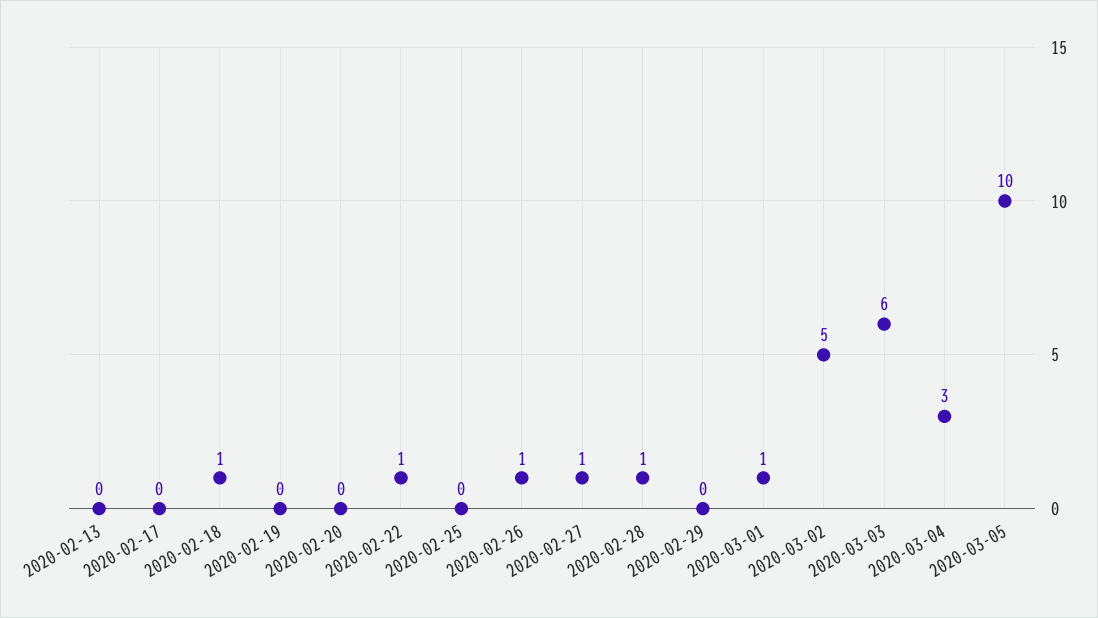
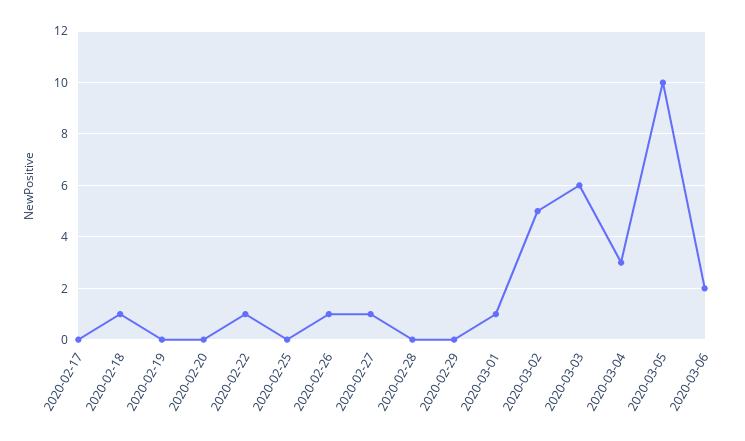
2020-02-13: 0 -> none
2020-02-28: 1 -> 0
2020-03-06: none -> 2

